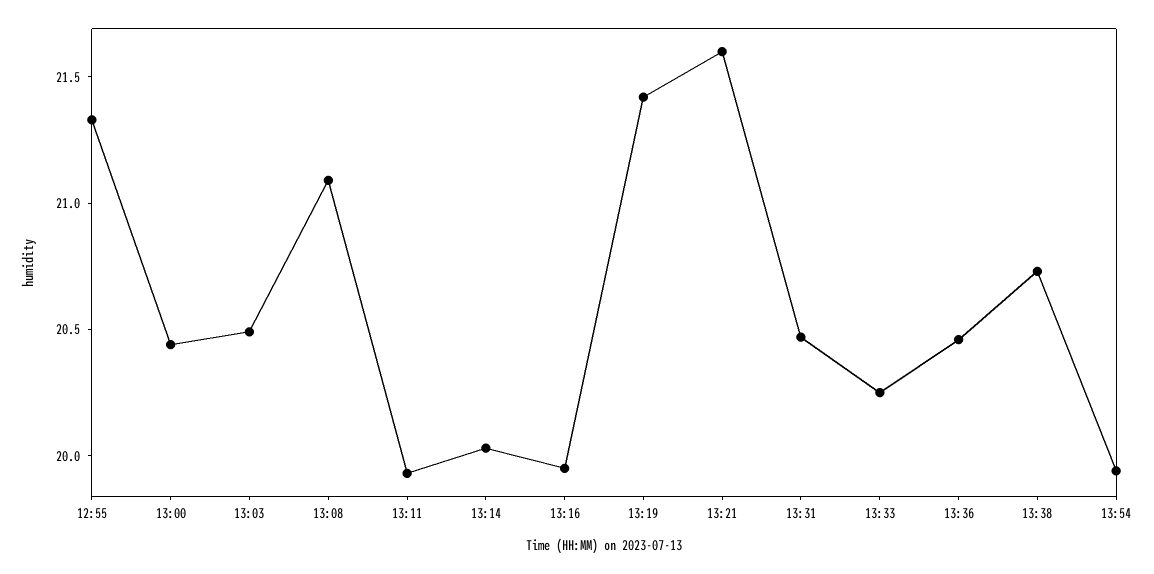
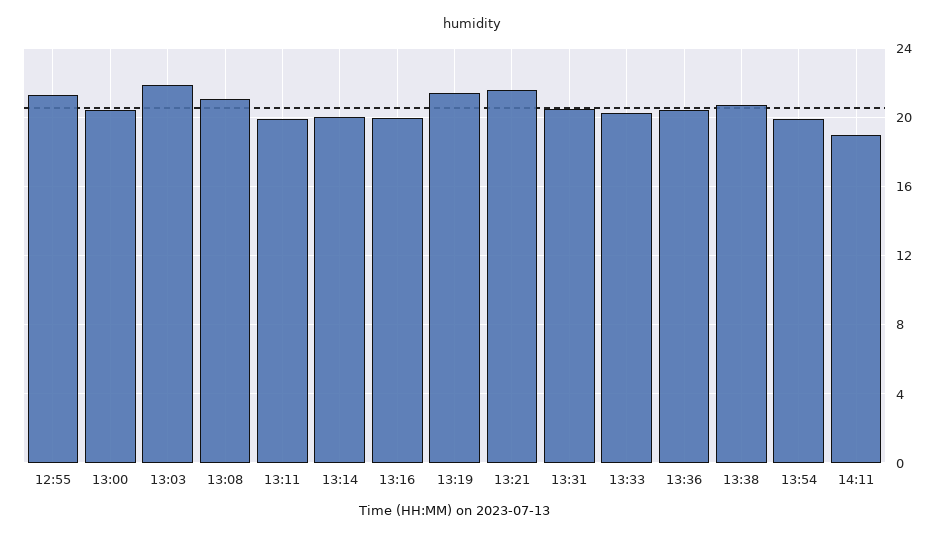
13:03: 20.5 -> 22
14:11: none -> 19

